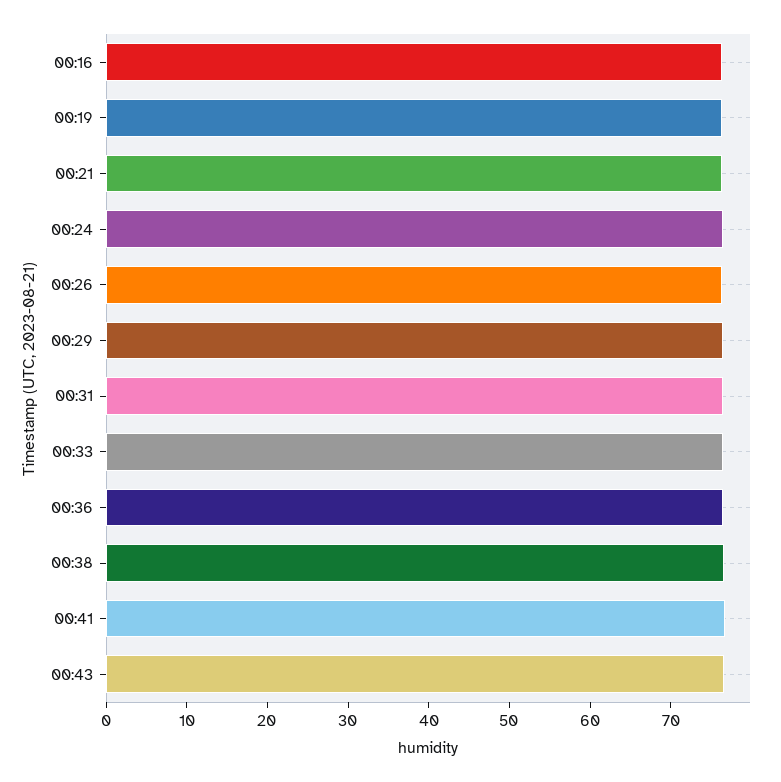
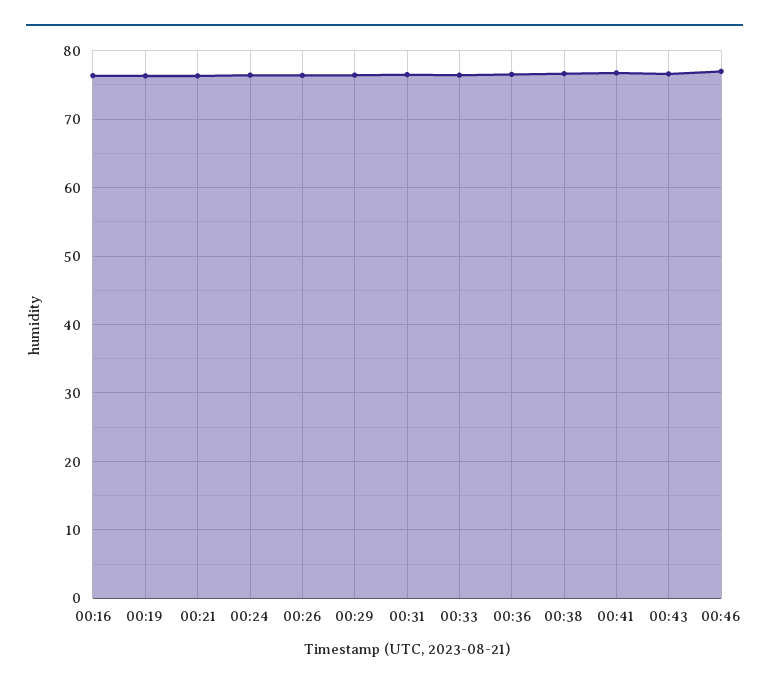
00:46: none -> 77

